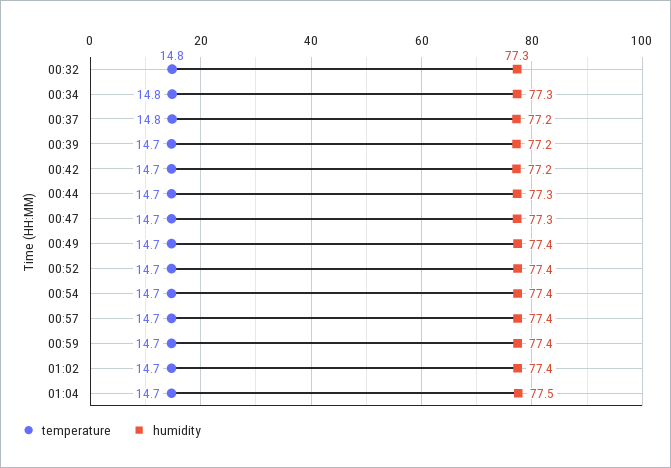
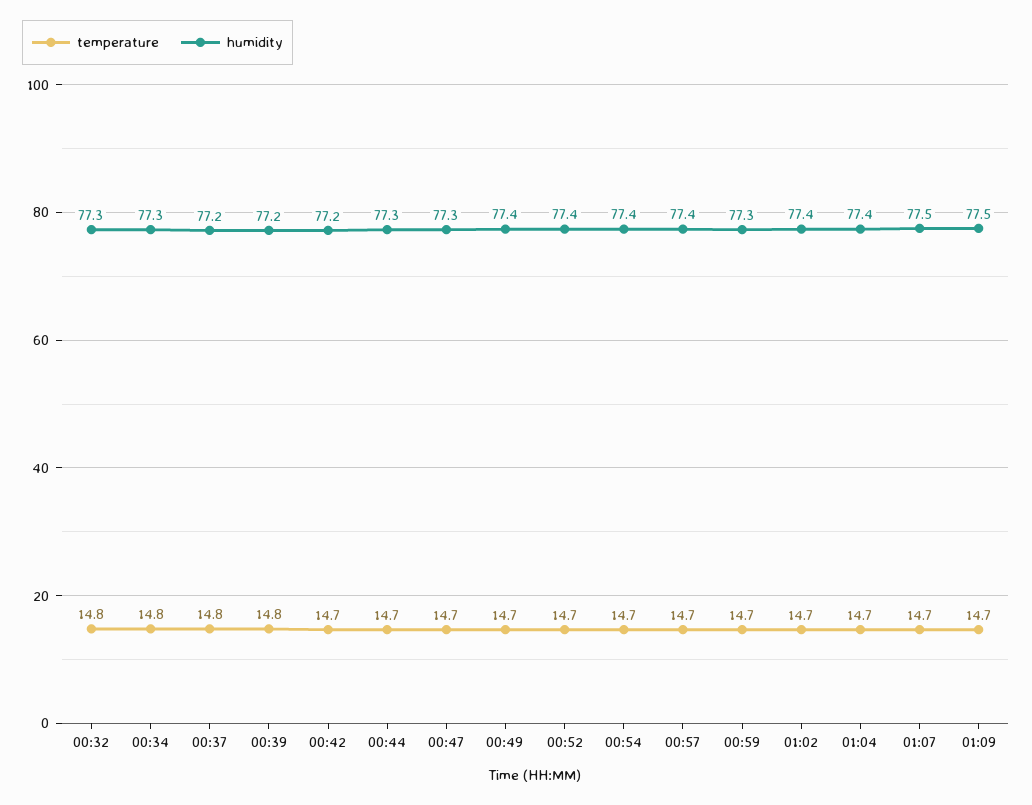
temperature, 00:39: 14.7 -> 14.8
humidity, 00:59: 77.4 -> 77.3
humidity, 01:04: 77.5 -> 77.4
temperature, 01:07: none -> 14.7
humidity, 01:07: none -> 77.5
temperature, 01:09: none -> 14.7
humidity, 01:09: none -> 77.5

